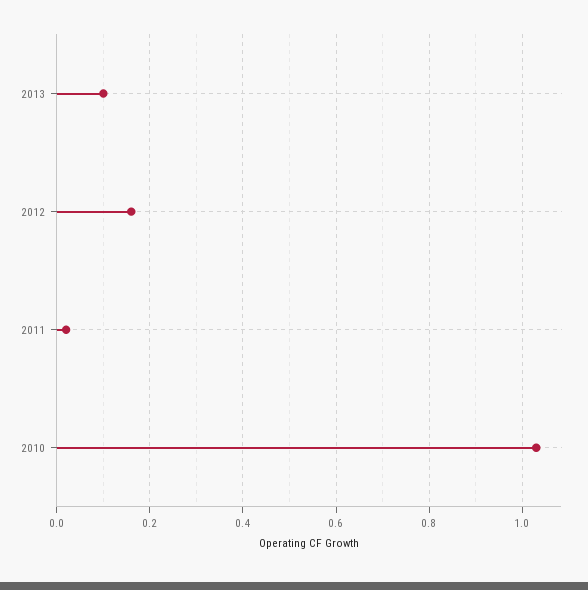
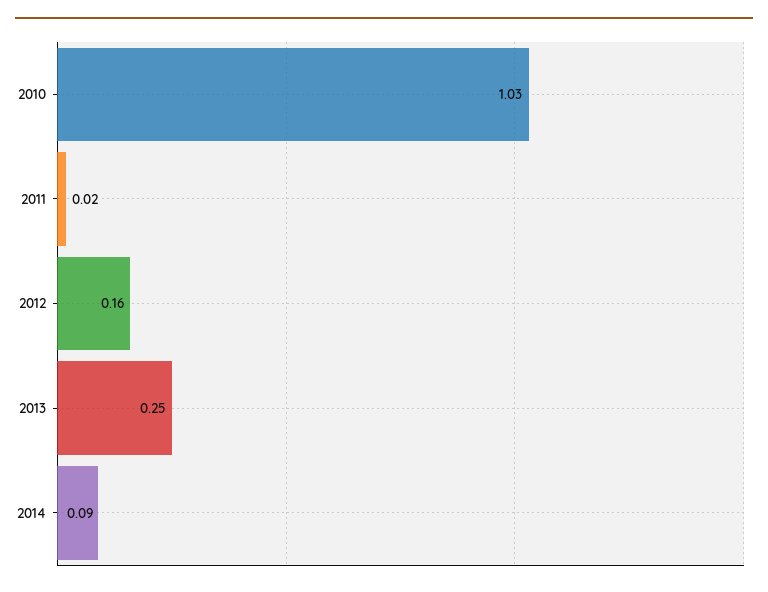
2013: 0.1 -> 0.25
2014: none -> 0.09

